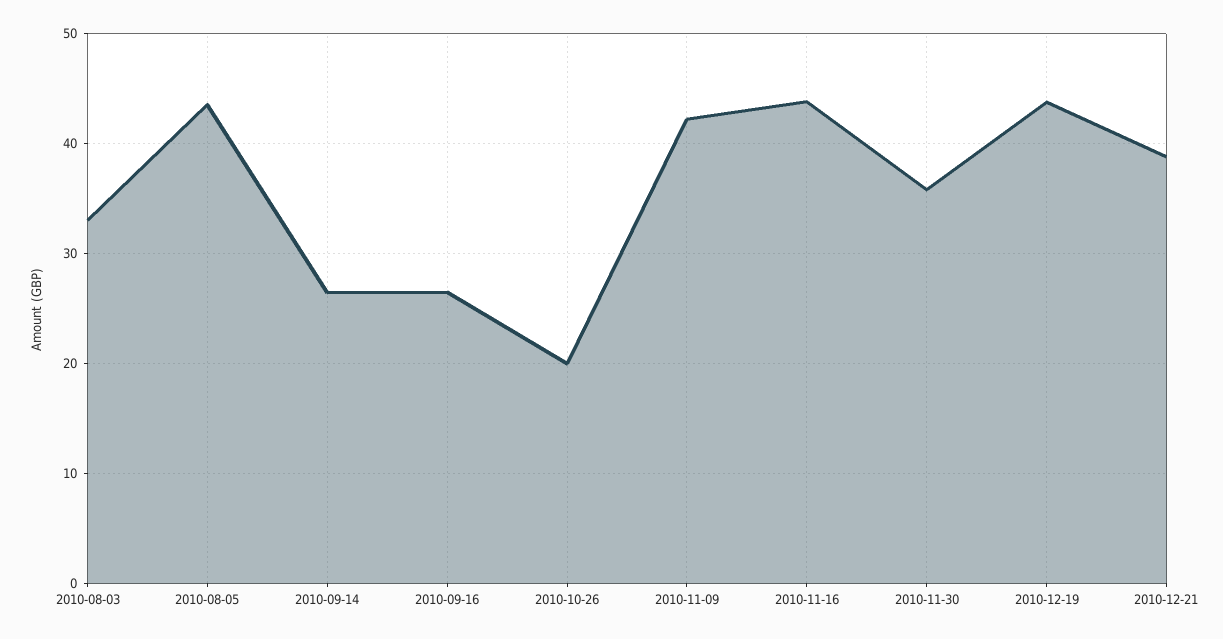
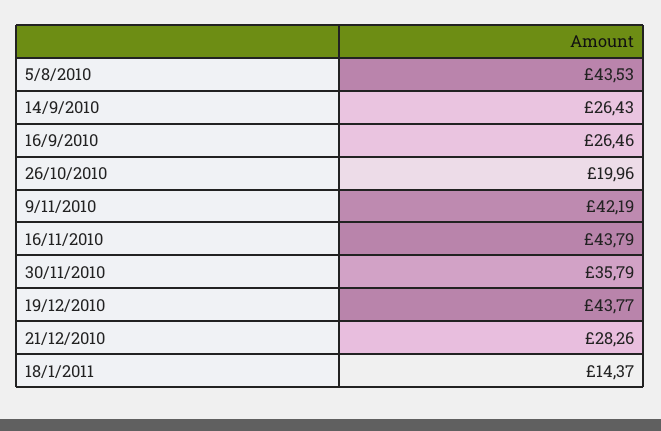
2010-08-03: 33 -> none
2010-12-21: 39 -> 28.26
18/1/2011: none -> 14.37

